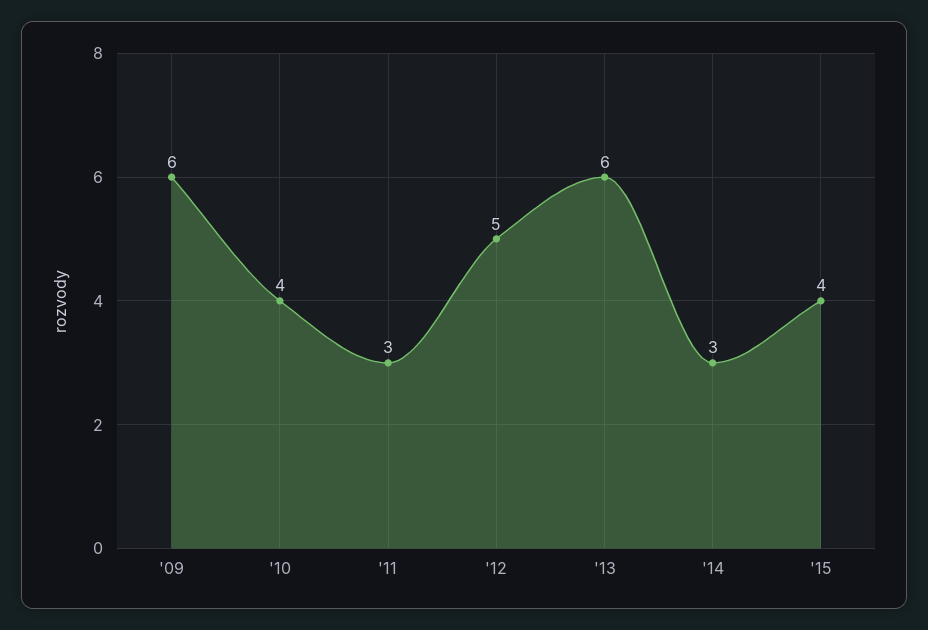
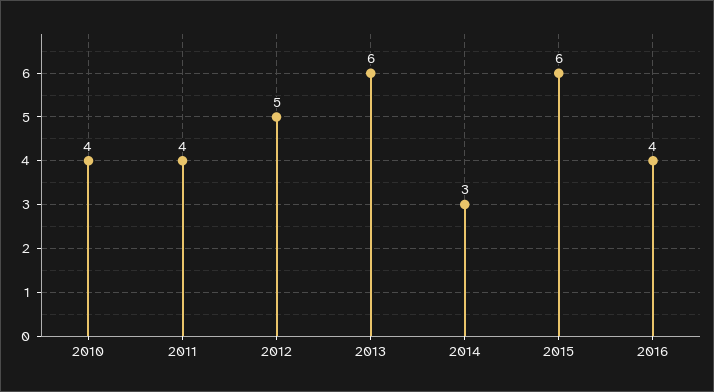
'09: 6 -> none
'11: 3 -> 4
'15: 4 -> 6
2016: none -> 4

